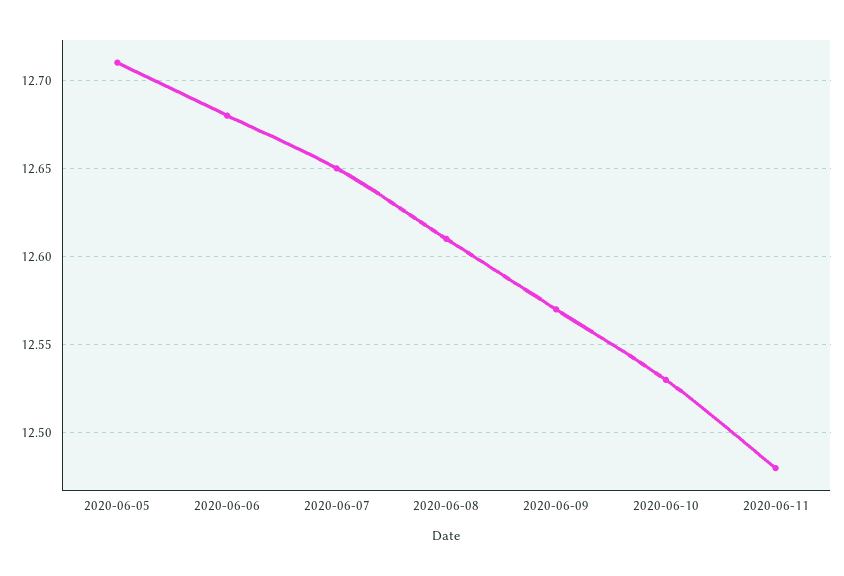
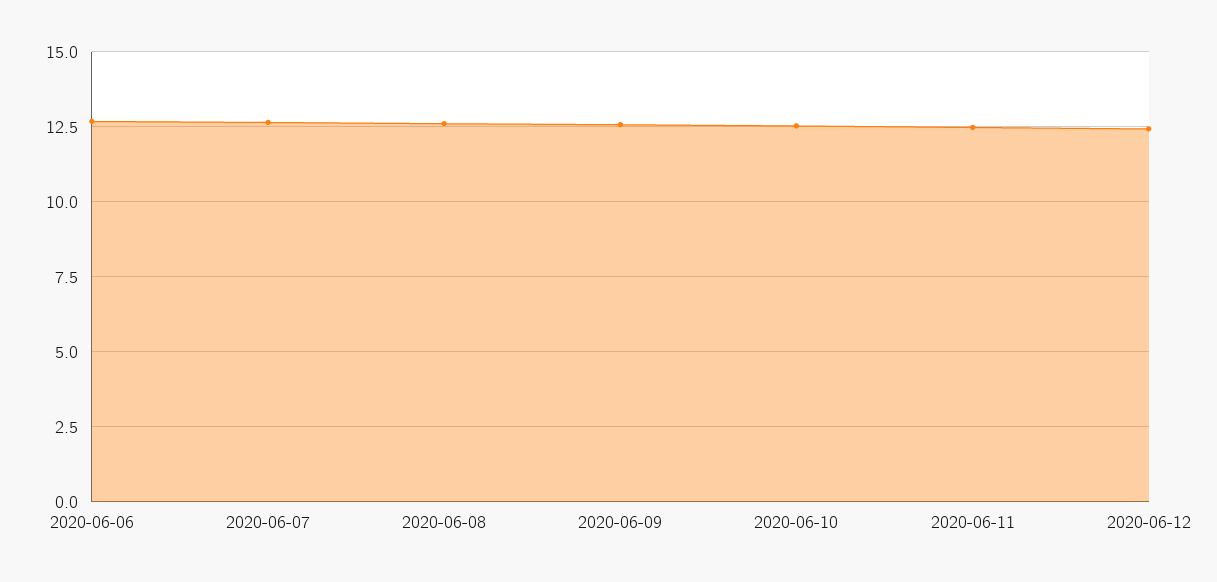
2020-06-05: 12.71 -> none
2020-06-12: none -> 12.5

